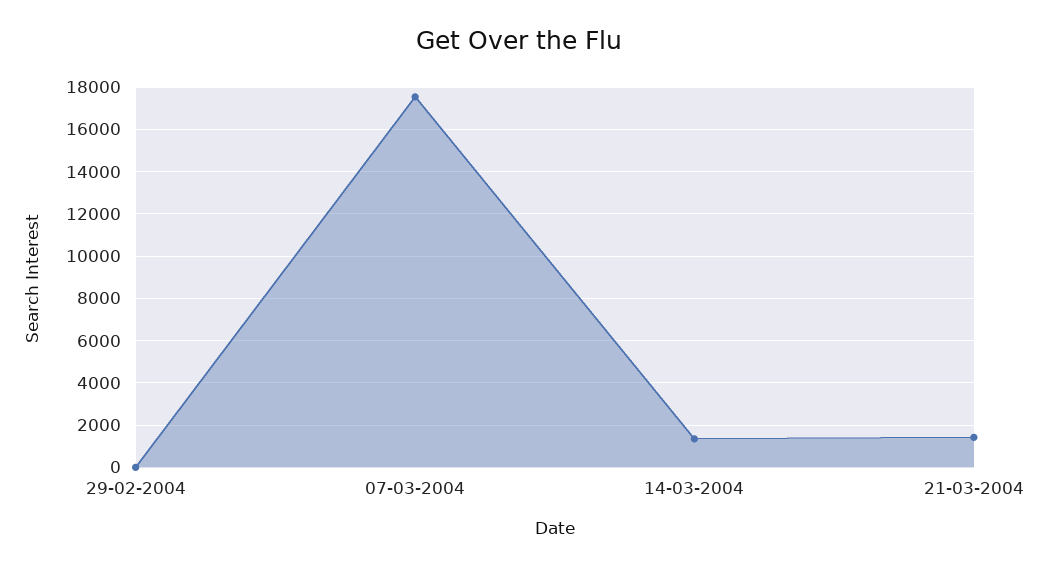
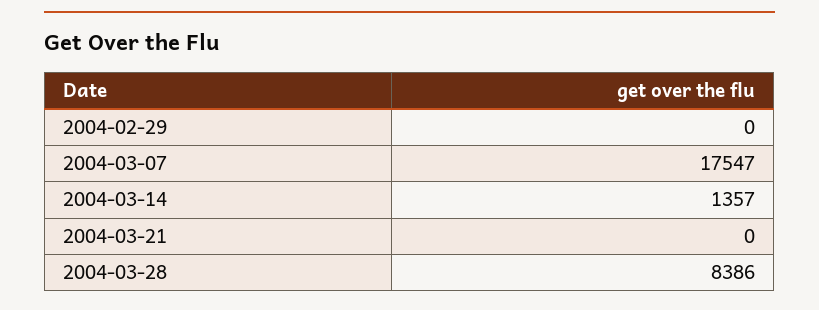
21-03-2004: 1500 -> 0
2004-03-28: none -> 8386

